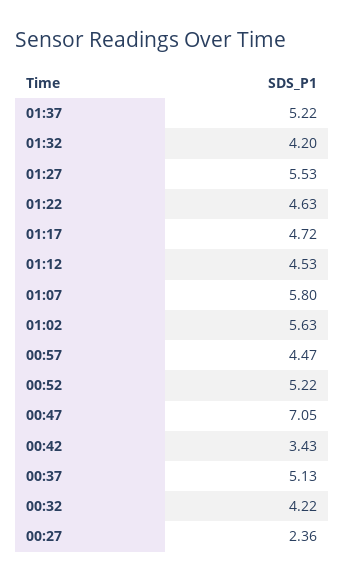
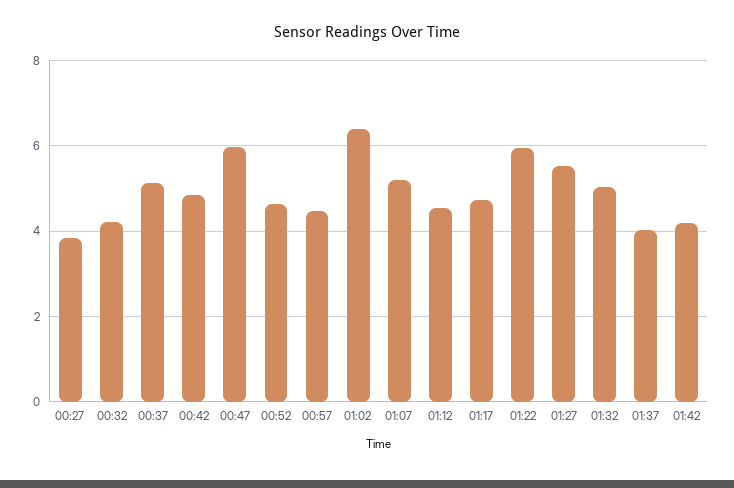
01:37: 5.22 -> 4
01:32: 4.2 -> 5
01:22: 4.63 -> 6
01:07: 5.8 -> 5.2
01:02: 5.63 -> 6.4
00:52: 5.22 -> 4.6
00:47: 7.05 -> 6
00:42: 3.43 -> 4.8
00:27: 2.36 -> 3.8
01:42: none -> 4.2

